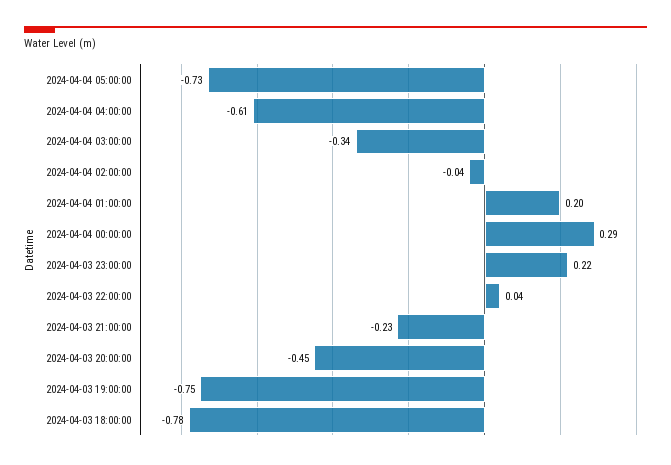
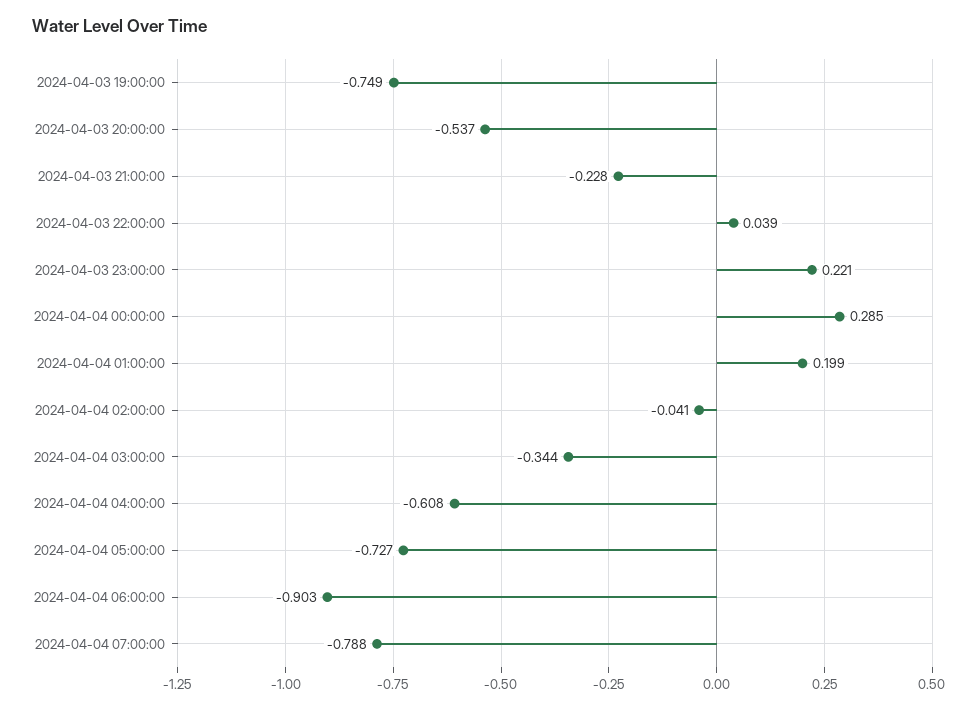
2024-04-03 20:00:00: -0.45 -> -0.537
2024-04-03 18:00:00: -0.78 -> none
2024-04-04 06:00:00: none -> -0.903
2024-04-04 07:00:00: none -> -0.788

